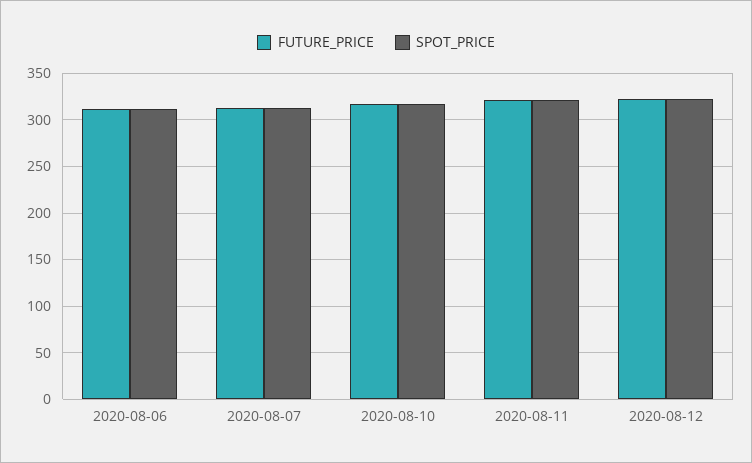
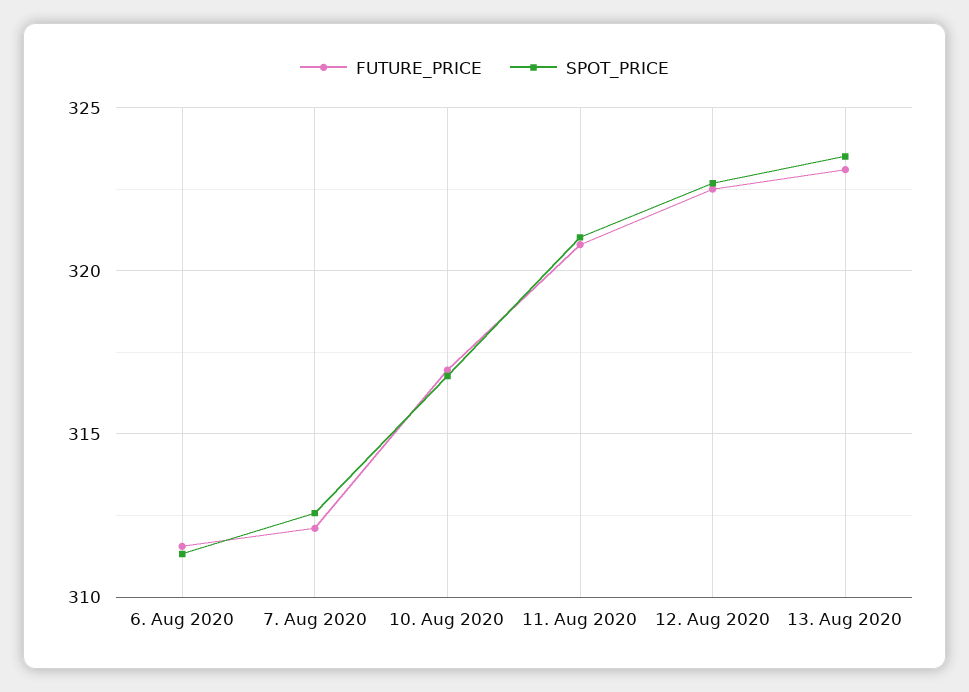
FUTURE_PRICE, 13. Aug 2020: none -> 323
SPOT_PRICE, 13. Aug 2020: none -> 323.5

